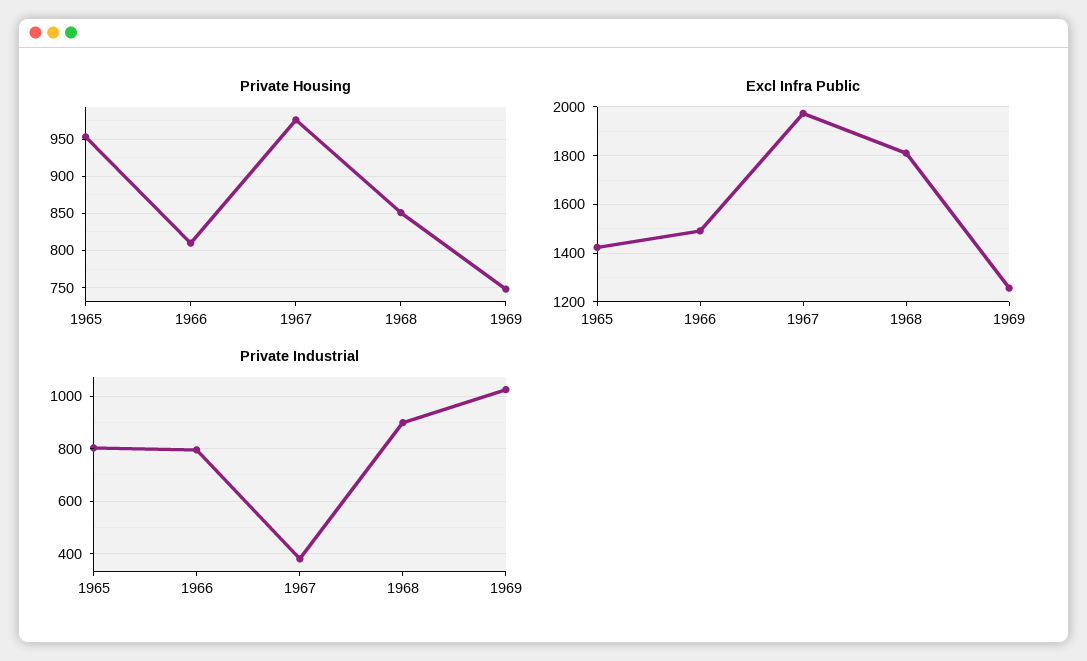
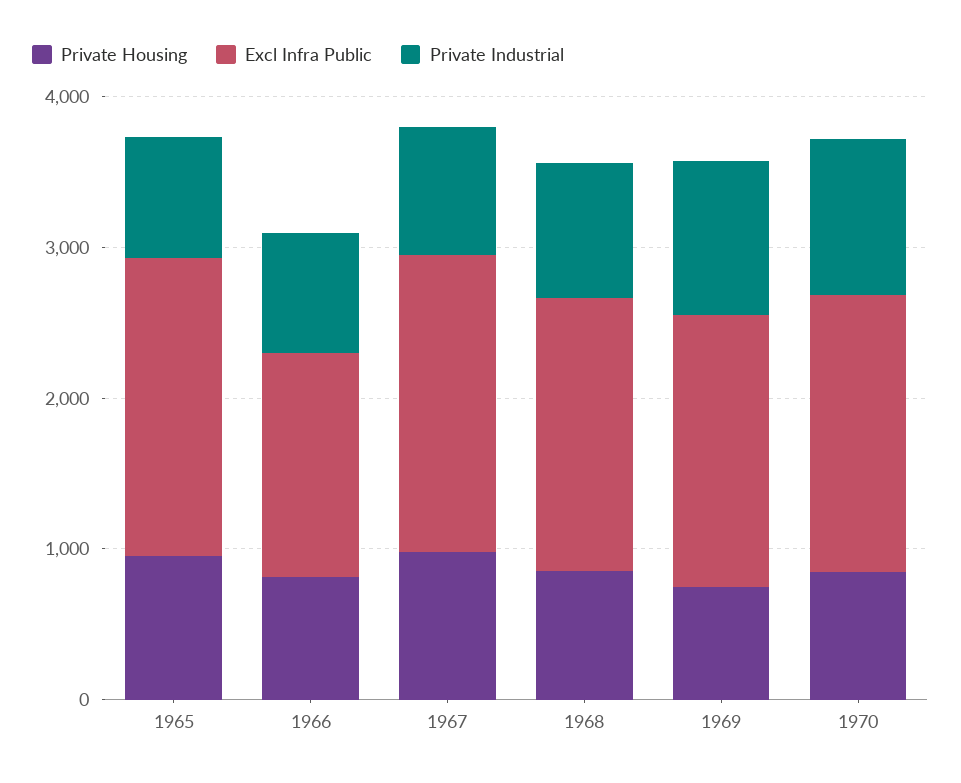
Excl Infra Public, 1965: 1425 -> 2000
Excl Infra Public, 1969: 1250 -> 1800
Private Industrial, 1967: 375 -> 800
Private Housing, 1970: none -> 800
Excl Infra Public, 1970: none -> 1800
Private Industrial, 1970: none -> 1000

